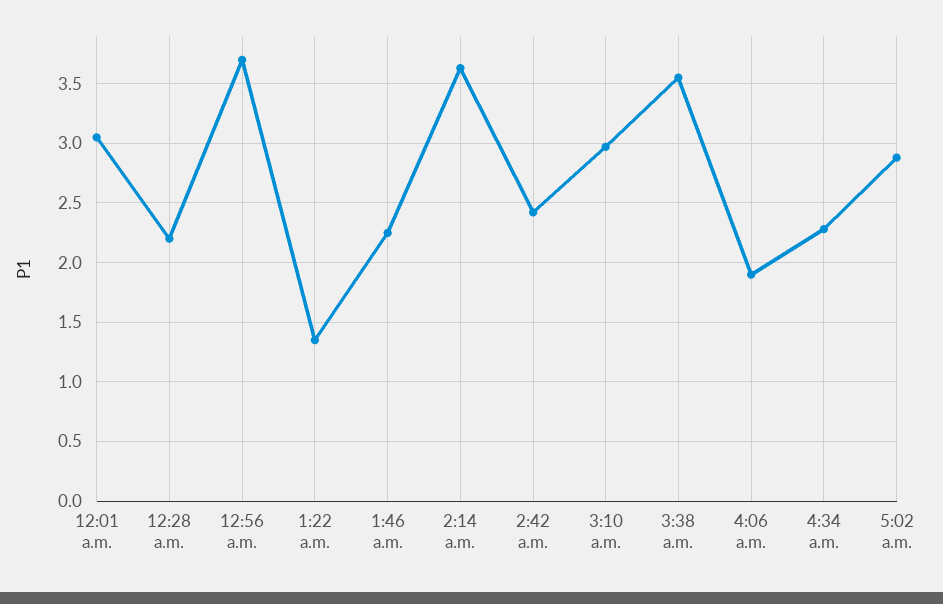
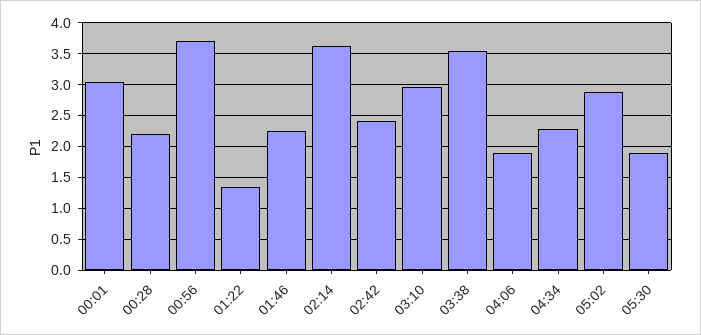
05:30: none -> 1.9

